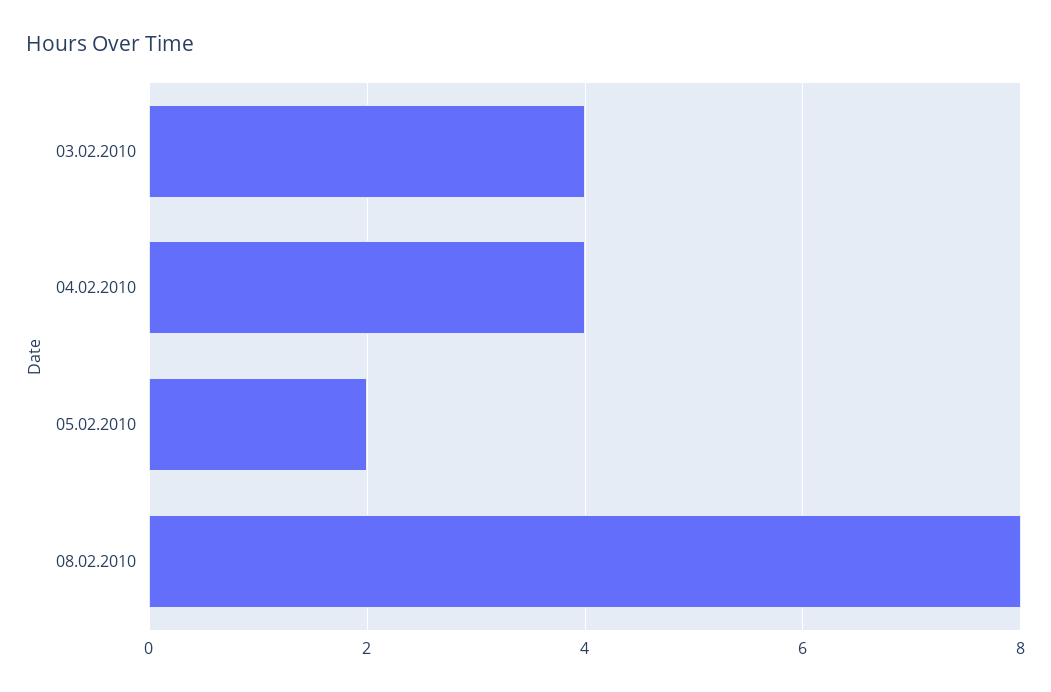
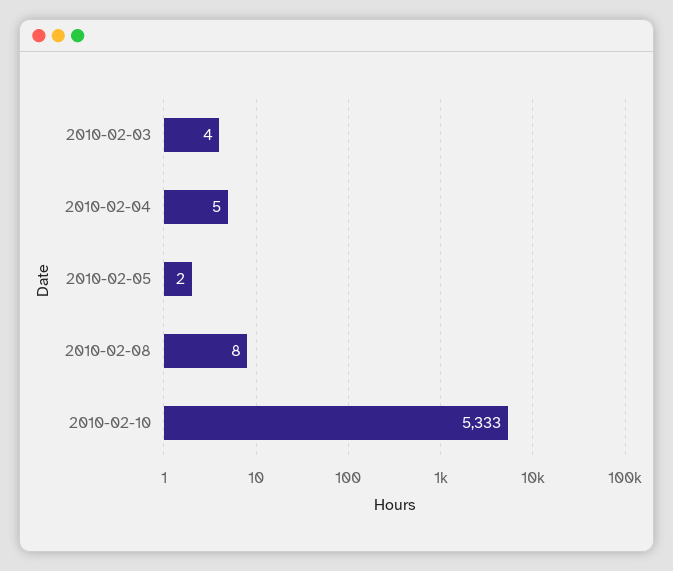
04.02.2010: 4 -> 5
2010-02-10: none -> 5333

